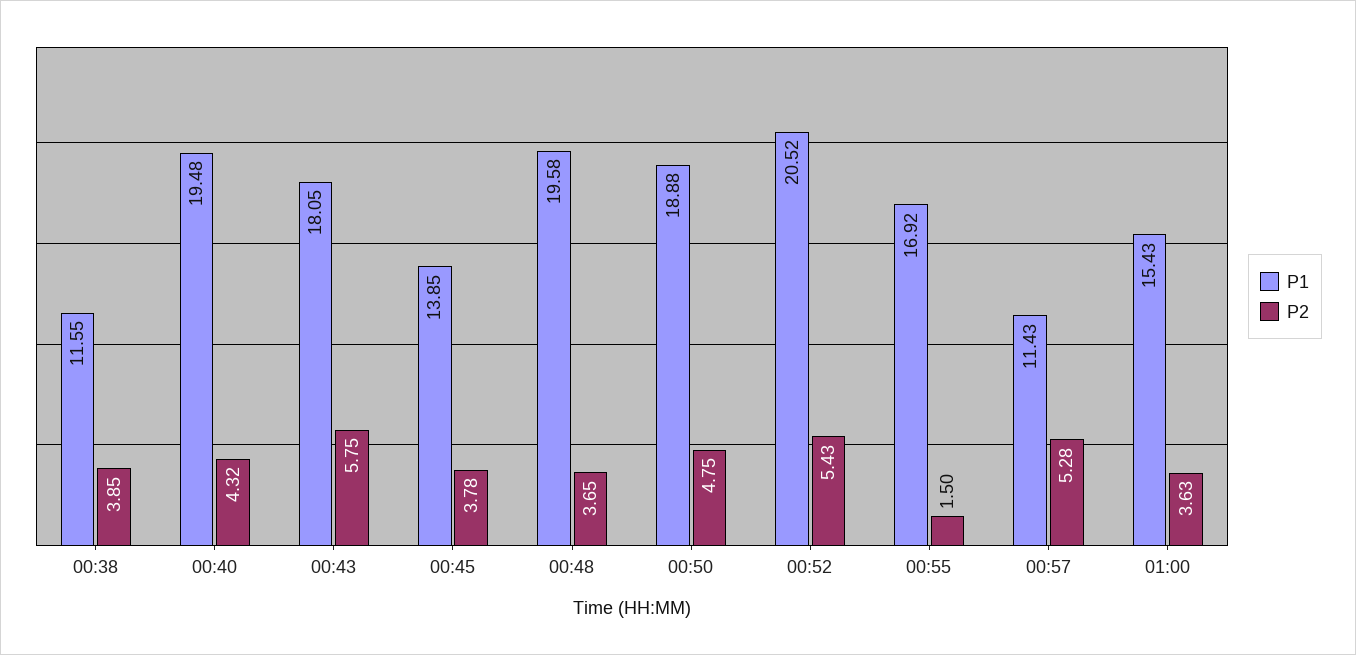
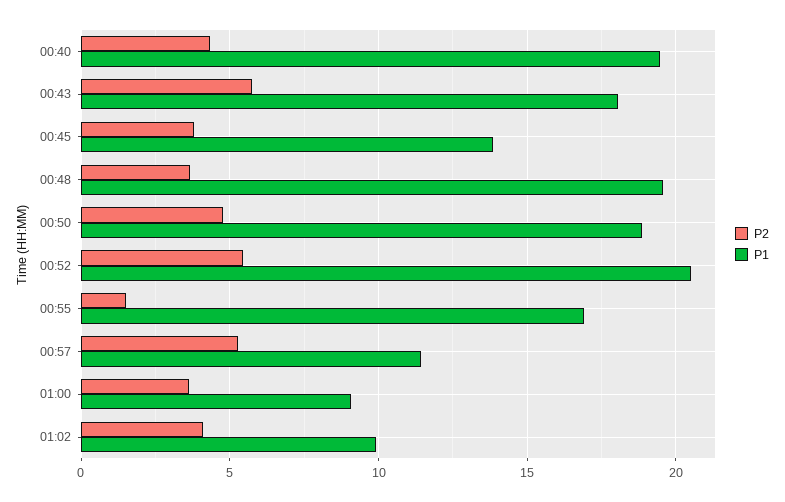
P1, 00:38: 11.55 -> none
P2, 00:38: 3.85 -> none
P1, 01:00: 15.43 -> 9
P2, 01:02: none -> 4
P1, 01:02: none -> 10

